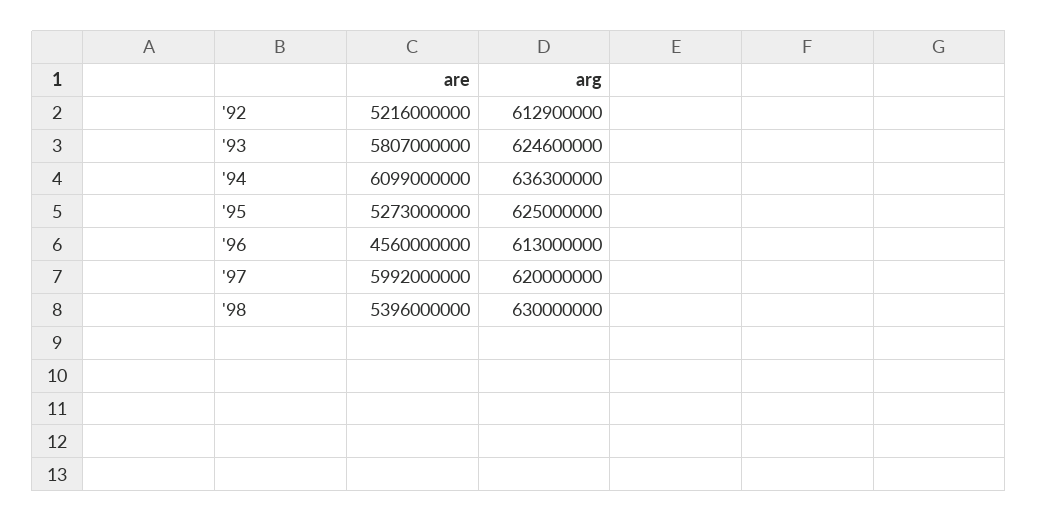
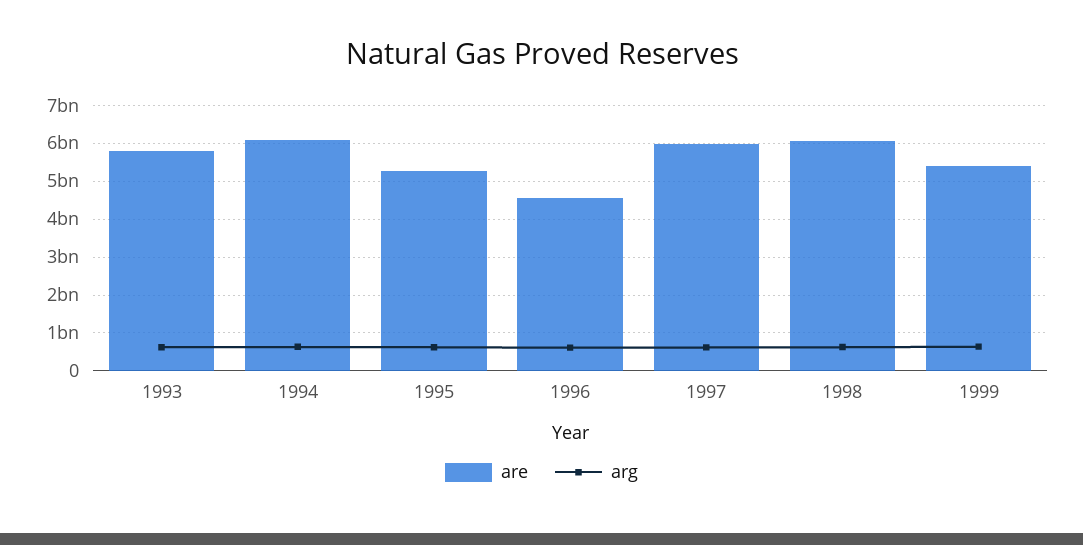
are, '92: 5216000000 -> none
arg, '92: 612900000 -> none
are, '98: 5396000000 -> 6000000000
are, 1999: none -> 5400000000
arg, 1999: none -> 600000000

